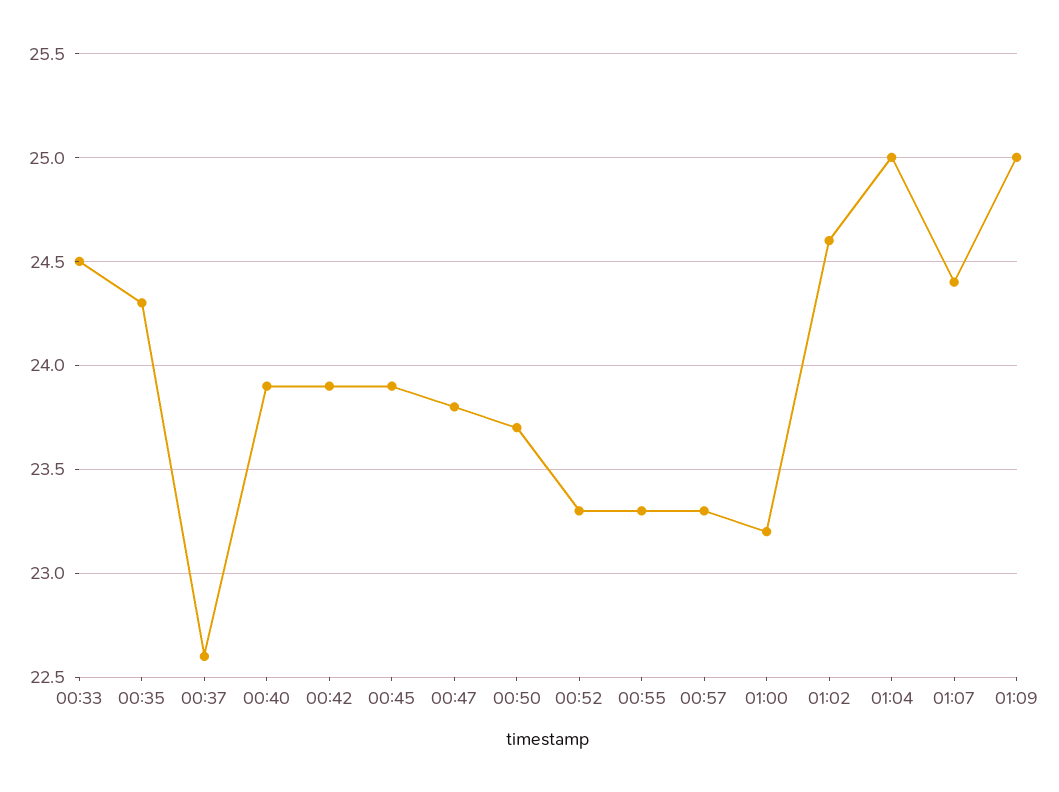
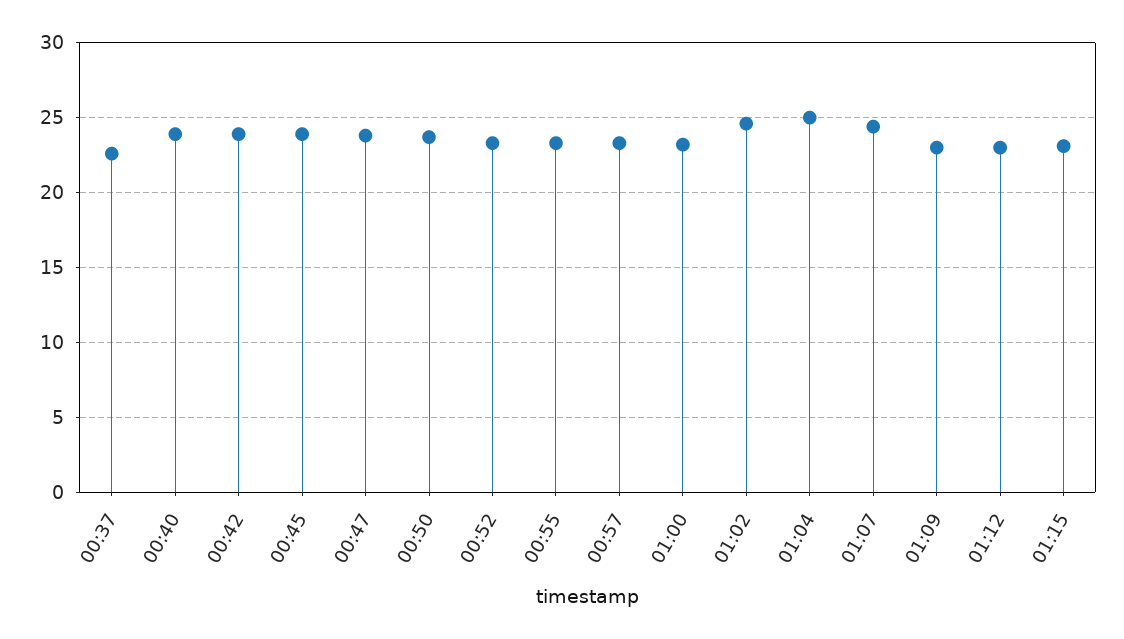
00:33: 24.5 -> none
00:35: 24.3 -> none
01:09: 25 -> 23
01:12: none -> 23
01:15: none -> 23

